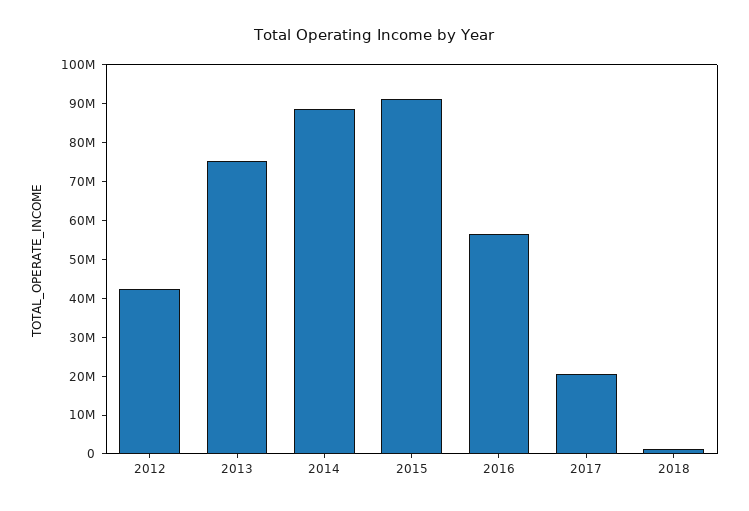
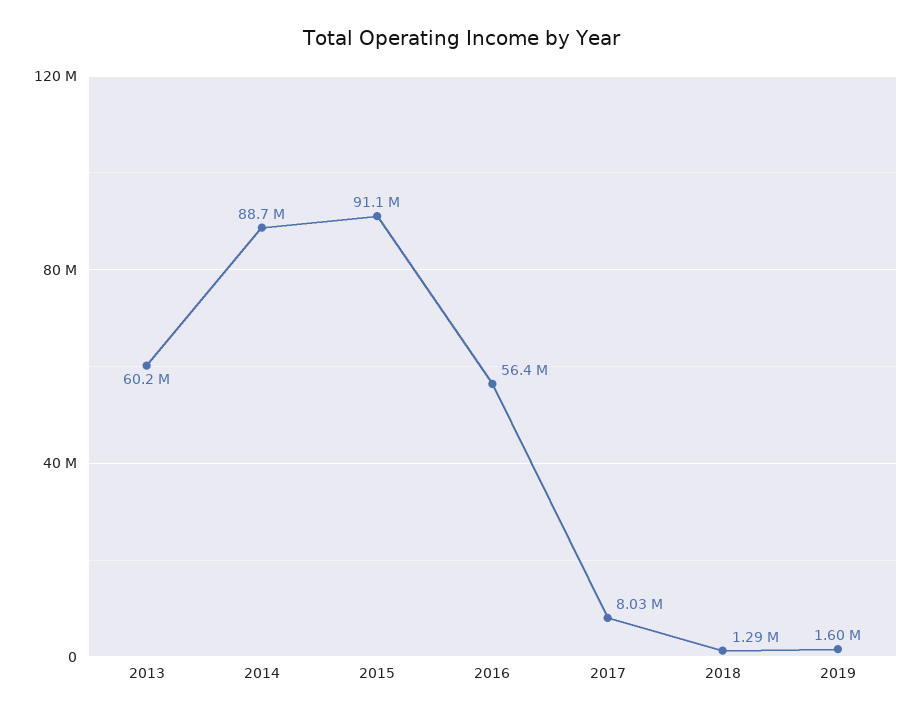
2012: 42500000 -> none
2013: 75000000 -> 60200000
2017: 20000000 -> 8030000
2019: none -> 1600000

